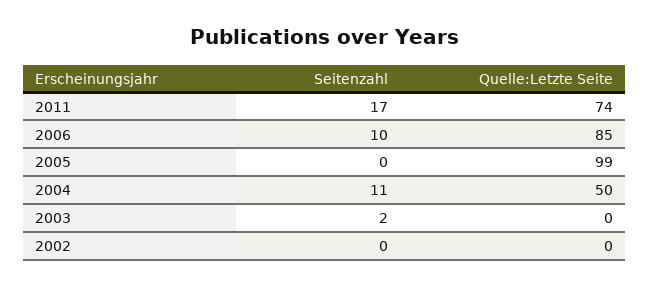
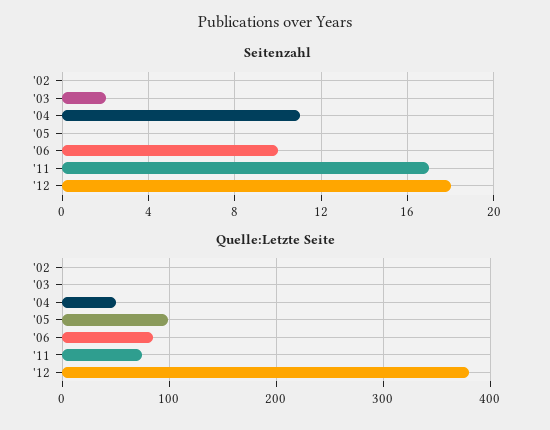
Seitenzahl, '12: none -> 18
Quelle:Letzte Seite, '12: none -> 380

